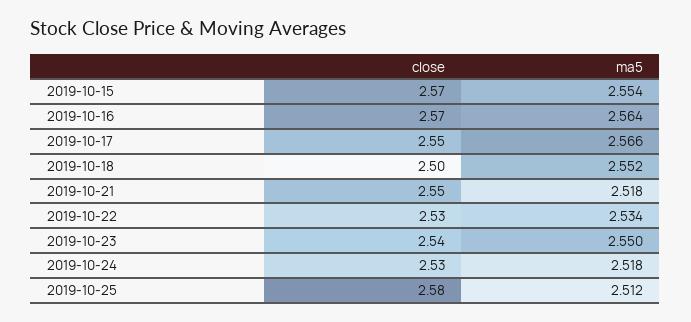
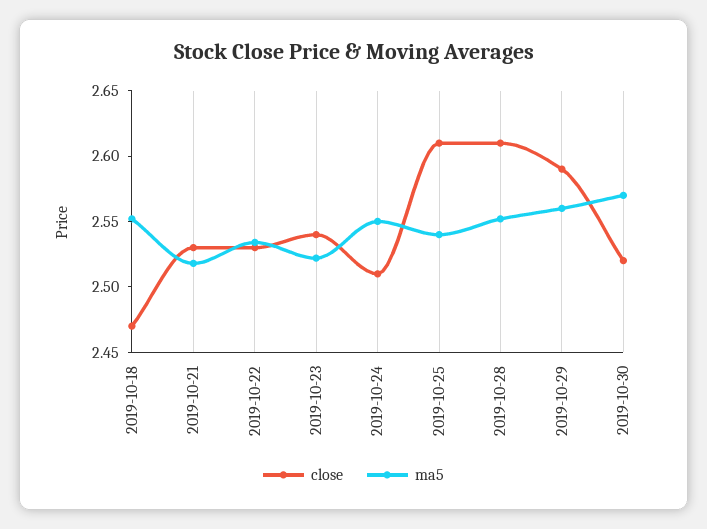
close, 2019-10-15: 2.57 -> none
ma5, 2019-10-15: 2.554 -> none
close, 2019-10-16: 2.57 -> none
ma5, 2019-10-16: 2.564 -> none
close, 2019-10-17: 2.55 -> none
ma5, 2019-10-17: 2.566 -> none
close, 2019-10-18: 2.5 -> 2.47
close, 2019-10-21: 2.55 -> 2.53
ma5, 2019-10-23: 2.55 -> 2.52
close, 2019-10-24: 2.53 -> 2.51
ma5, 2019-10-24: 2.518 -> 2.55
close, 2019-10-25: 2.58 -> 2.61
ma5, 2019-10-25: 2.512 -> 2.54
close, 2019-10-28: none -> 2.61
ma5, 2019-10-28: none -> 2.55
close, 2019-10-29: none -> 2.59
ma5, 2019-10-29: none -> 2.56
close, 2019-10-30: none -> 2.52
ma5, 2019-10-30: none -> 2.57

